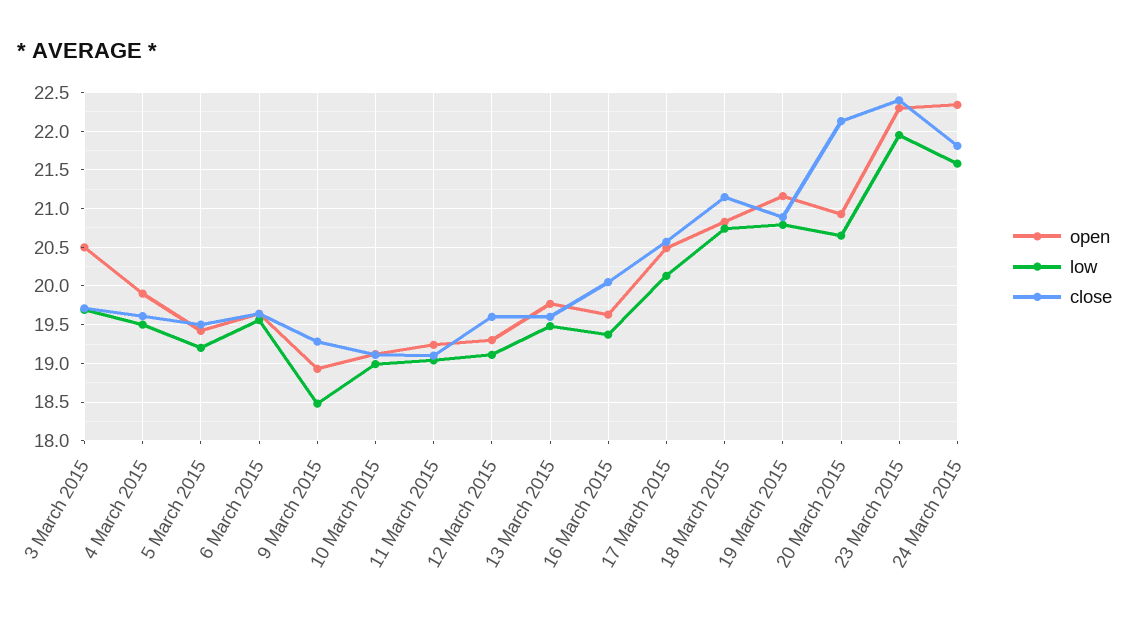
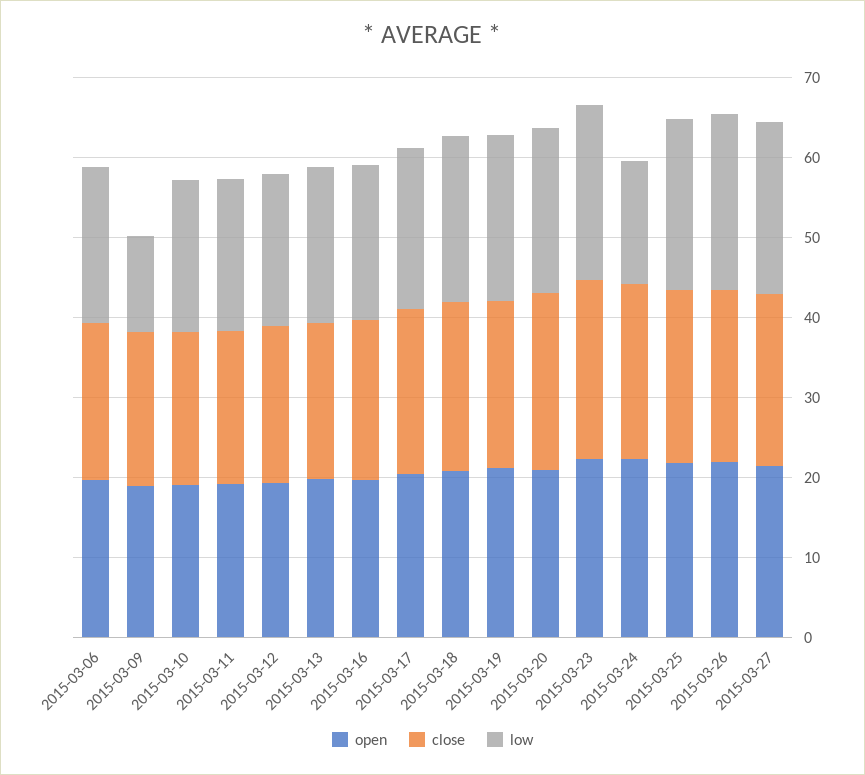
open, 3 March 2015: 20.5 -> none
low, 3 March 2015: 19.7 -> none
close, 3 March 2015: 19.7 -> none
open, 4 March 2015: 19.9 -> none
low, 4 March 2015: 19.5 -> none
close, 4 March 2015: 19.6 -> none
open, 5 March 2015: 19.4 -> none
low, 5 March 2015: 19.2 -> none
close, 5 March 2015: 19.5 -> none
low, 9 March 2015: 18.5 -> 12
low, 24 March 2015: 21.6 -> 16
open, 2015-03-25: none -> 22
close, 2015-03-25: none -> 22
low, 2015-03-25: none -> 22
open, 2015-03-26: none -> 22
close, 2015-03-26: none -> 22
low, 2015-03-26: none -> 22
open, 2015-03-27: none -> 22
close, 2015-03-27: none -> 22
low, 2015-03-27: none -> 22

